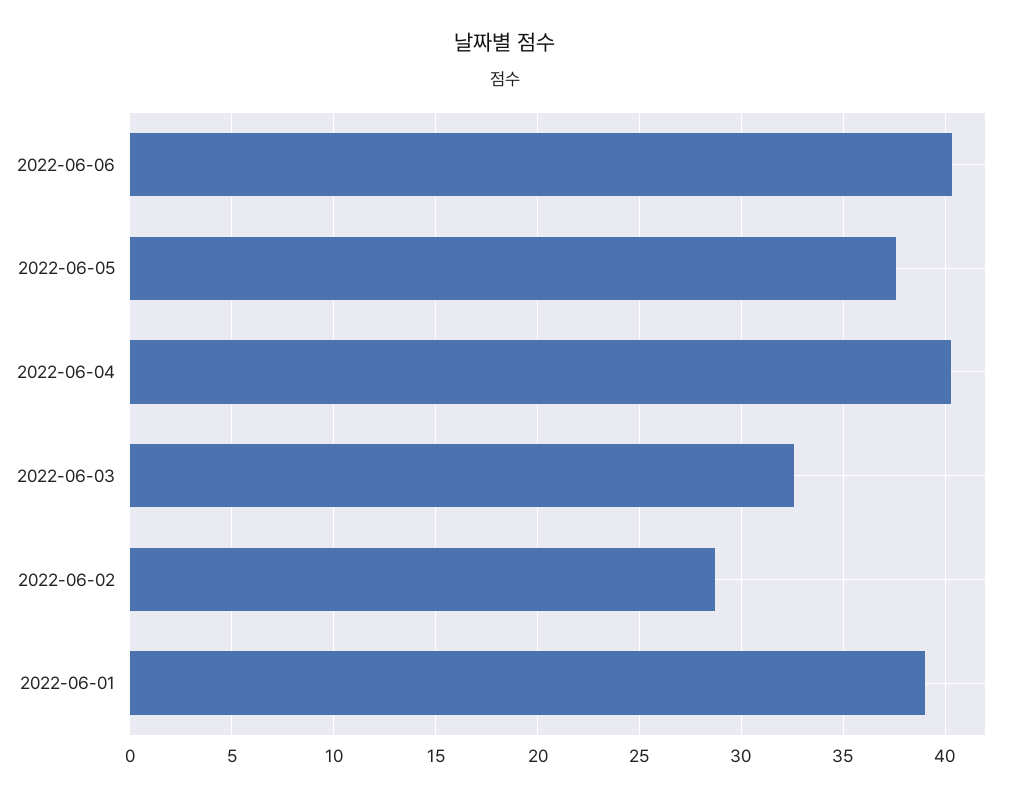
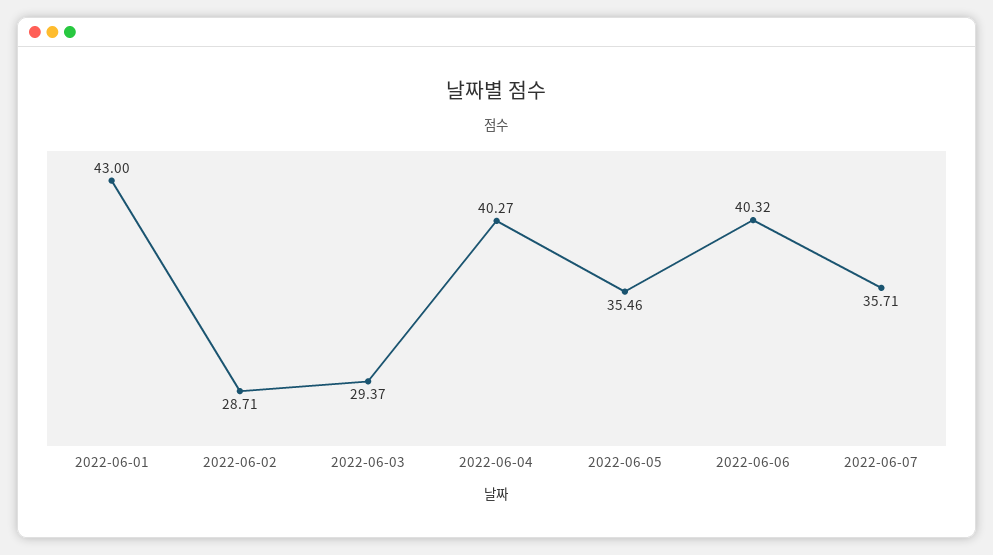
2022-06-05: 37.5 -> 35.46
2022-06-03: 32.5 -> 29.37
2022-06-01: 39 -> 43
2022-06-07: none -> 35.71

